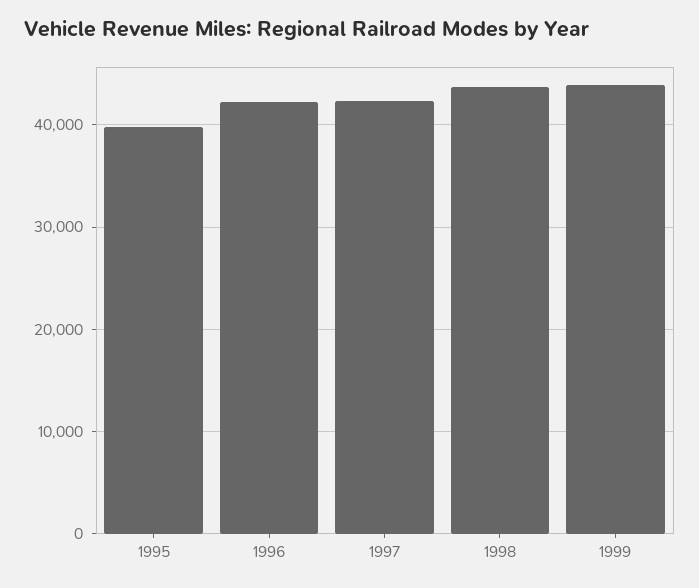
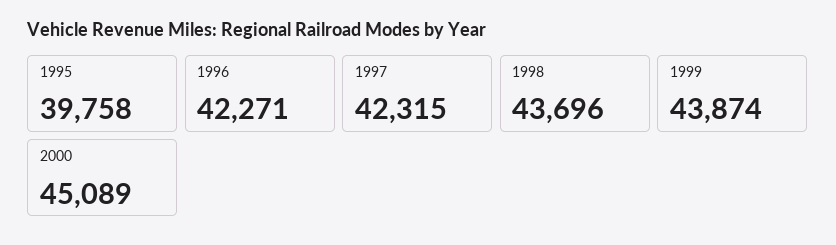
2000: none -> 45089

